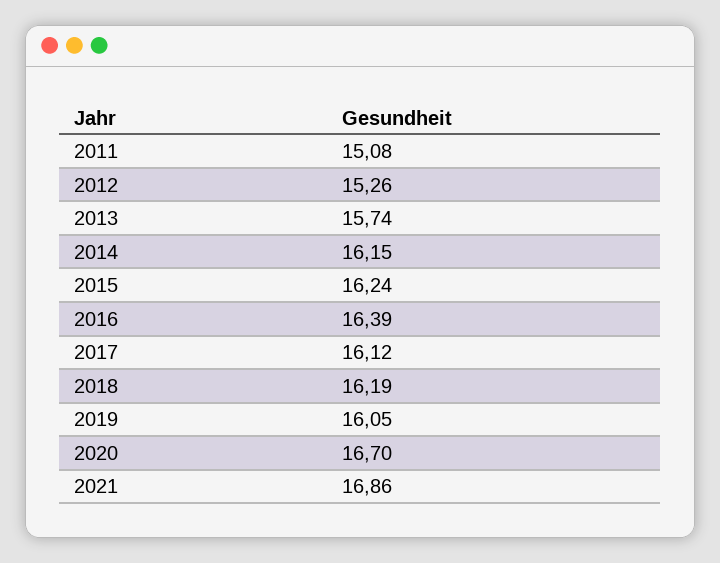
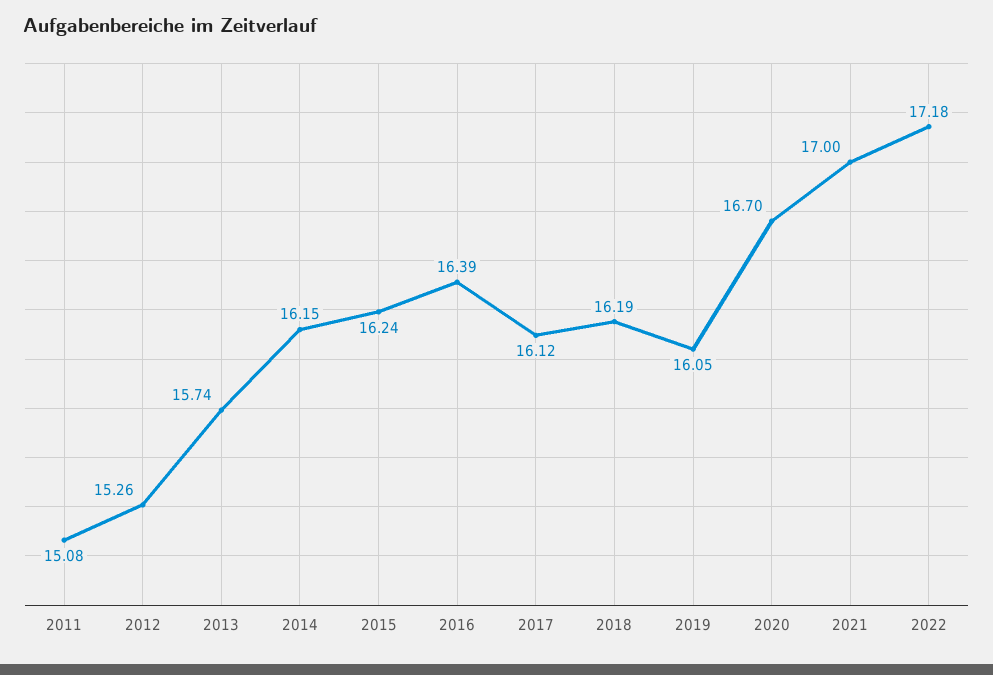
2021: 16.86 -> 17
2022: none -> 17.18

